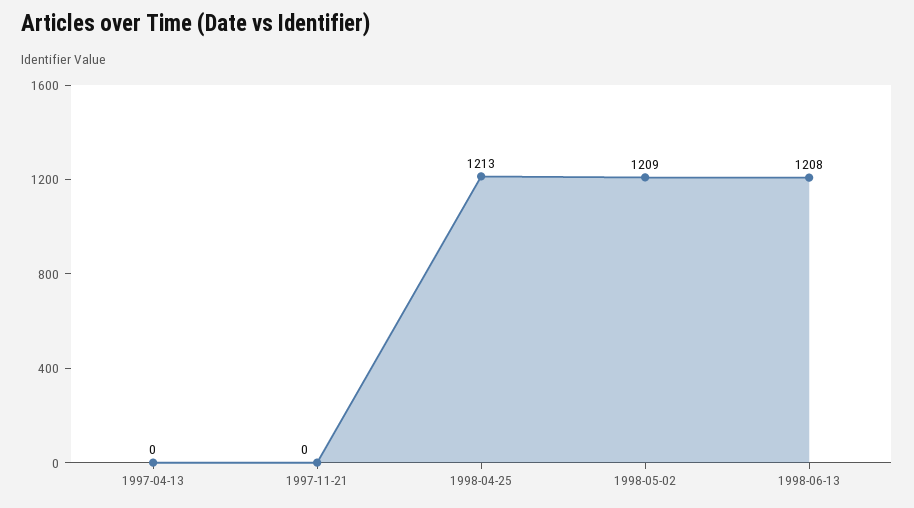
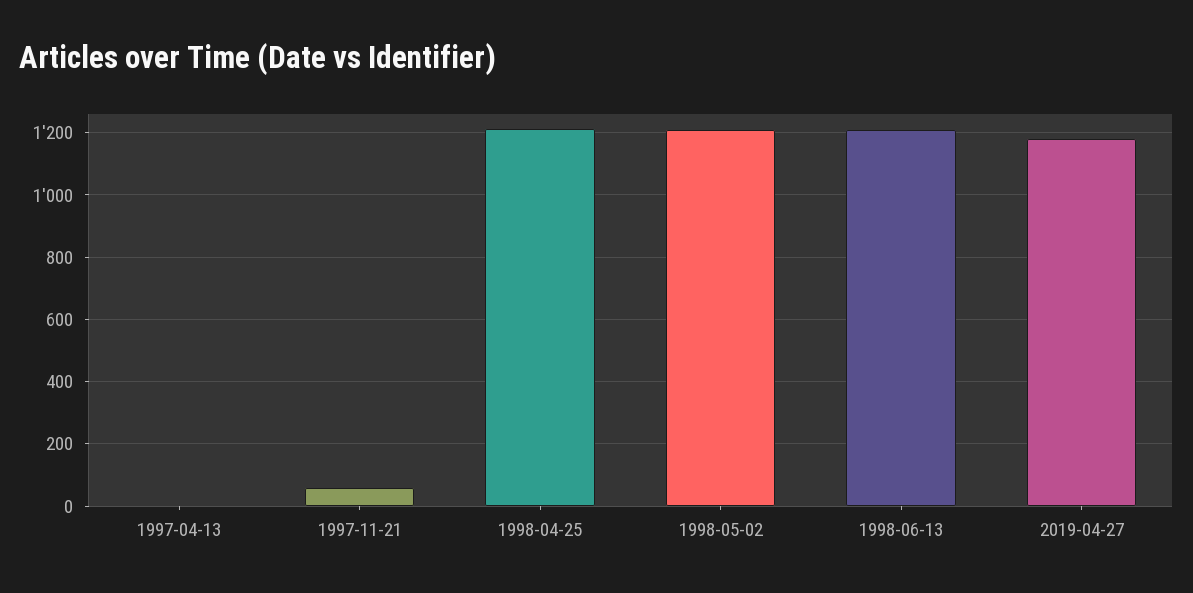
1997-11-21: 0 -> 60
2019-04-27: none -> 1180

